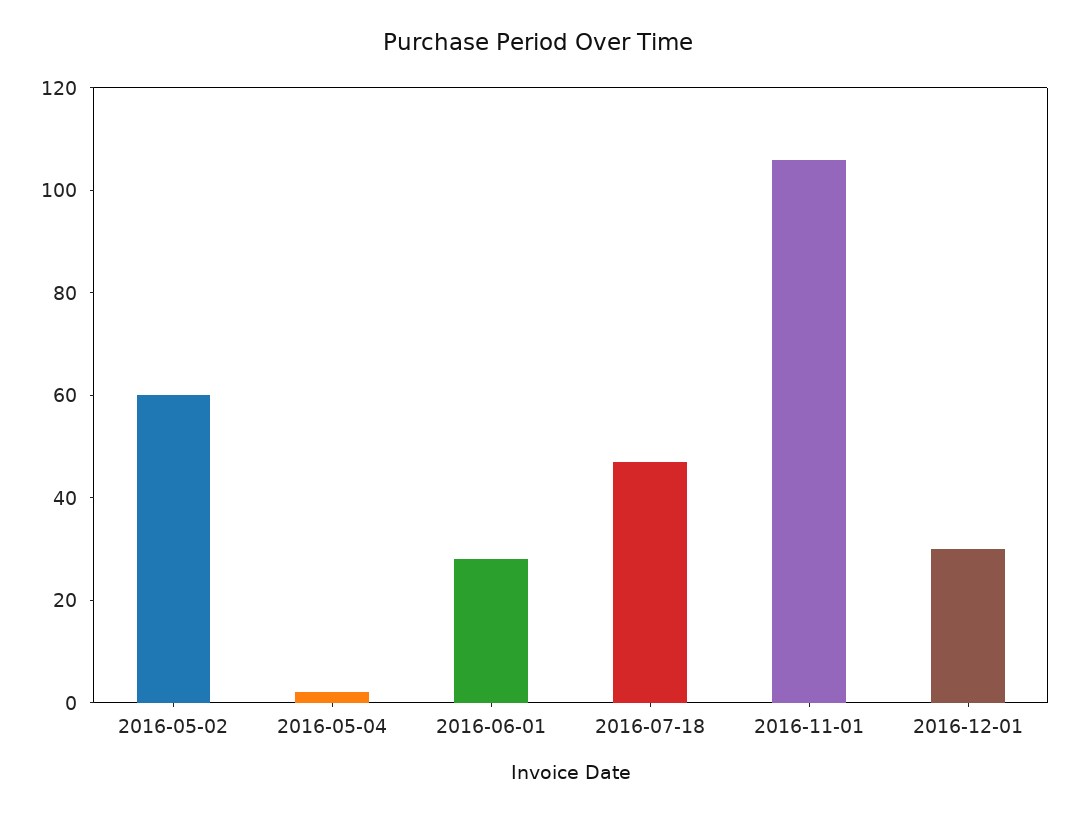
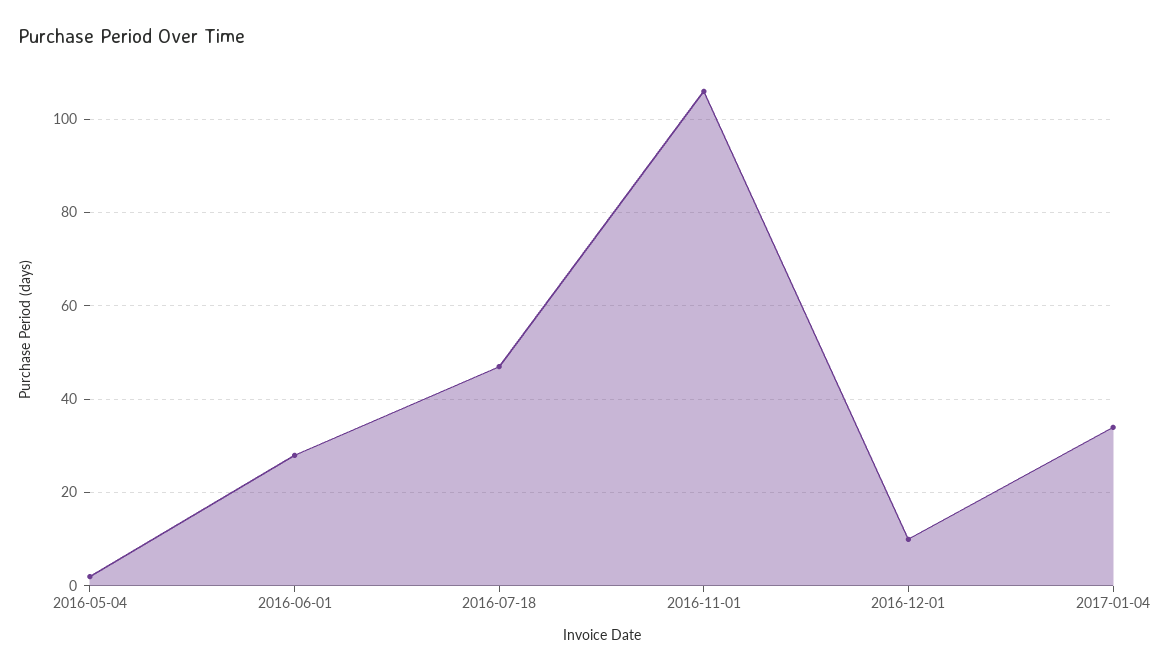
2016-05-02: 60 -> none
2016-12-01: 30 -> 10
2017-01-04: none -> 35

